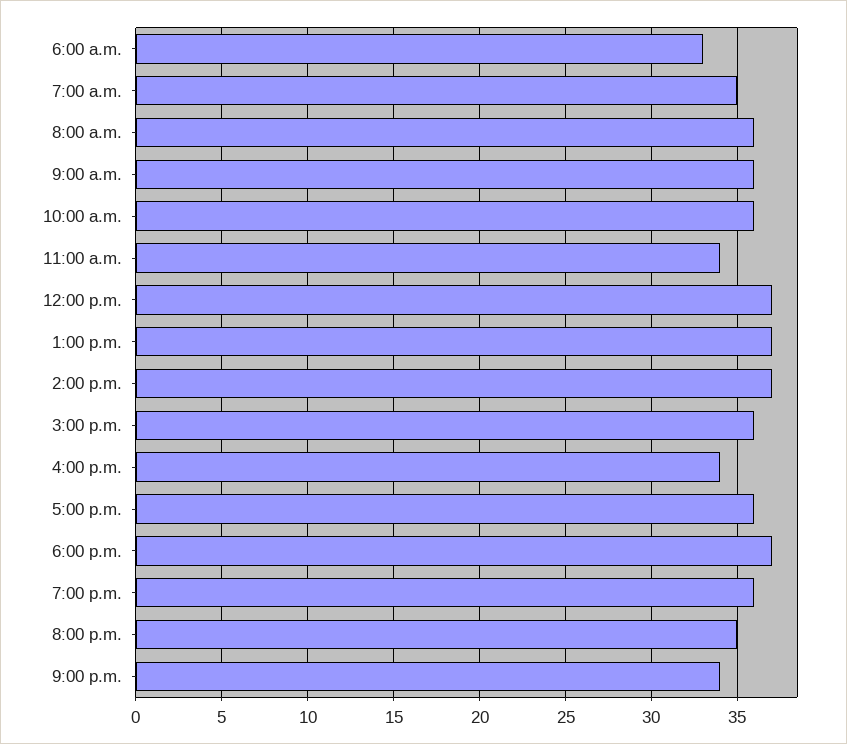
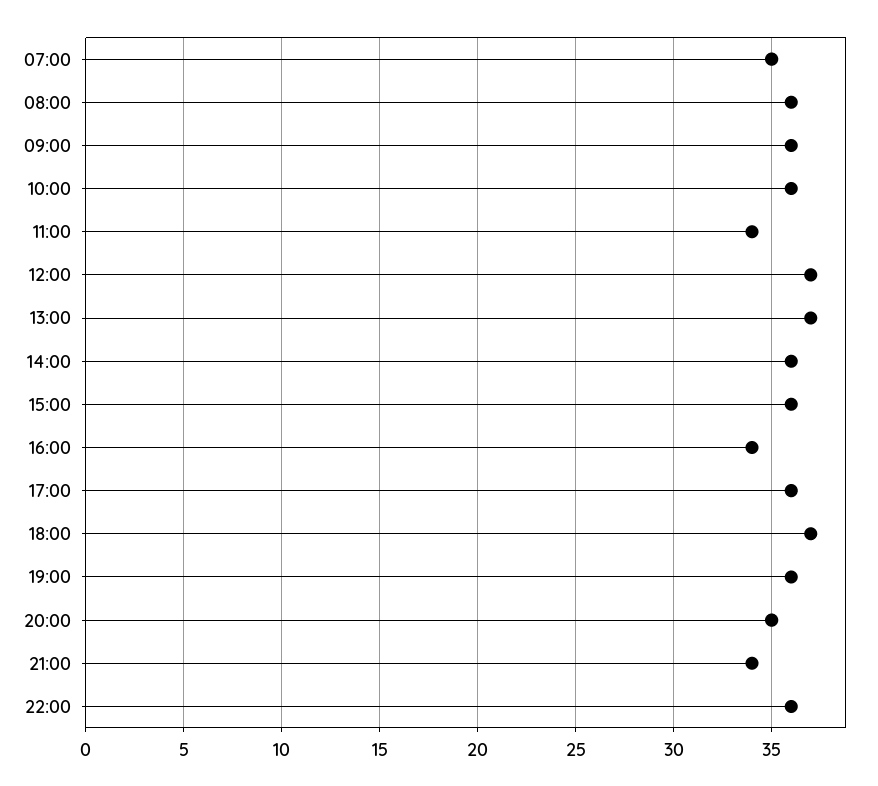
6:00 a.m.: 33 -> none
2:00 p.m.: 37 -> 36
22:00: none -> 36

